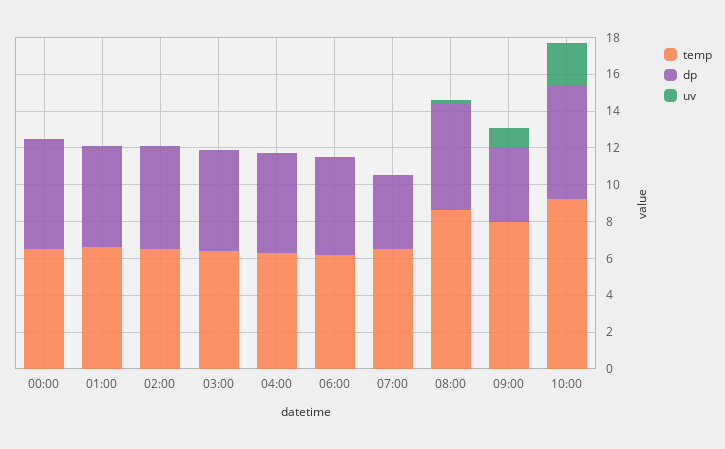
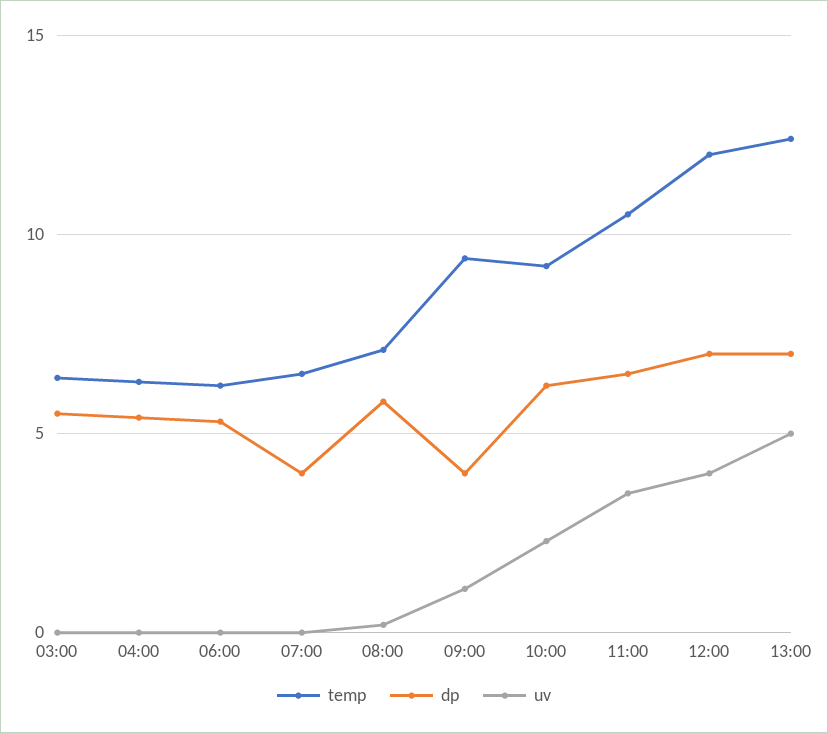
temp, 00:00: 6.5 -> none
dp, 00:00: 6 -> none
uv, 00:00: 0 -> none
temp, 01:00: 6.5 -> none
dp, 01:00: 5.5 -> none
uv, 01:00: 0 -> none
temp, 02:00: 6.5 -> none
dp, 02:00: 5.5 -> none
uv, 02:00: 0 -> none
temp, 08:00: 8.5 -> 7
temp, 09:00: 8 -> 9.5
temp, 11:00: none -> 10.5
dp, 11:00: none -> 6.5
uv, 11:00: none -> 3.5
temp, 12:00: none -> 12
dp, 12:00: none -> 7
uv, 12:00: none -> 4
temp, 13:00: none -> 12.5
dp, 13:00: none -> 7
uv, 13:00: none -> 5

